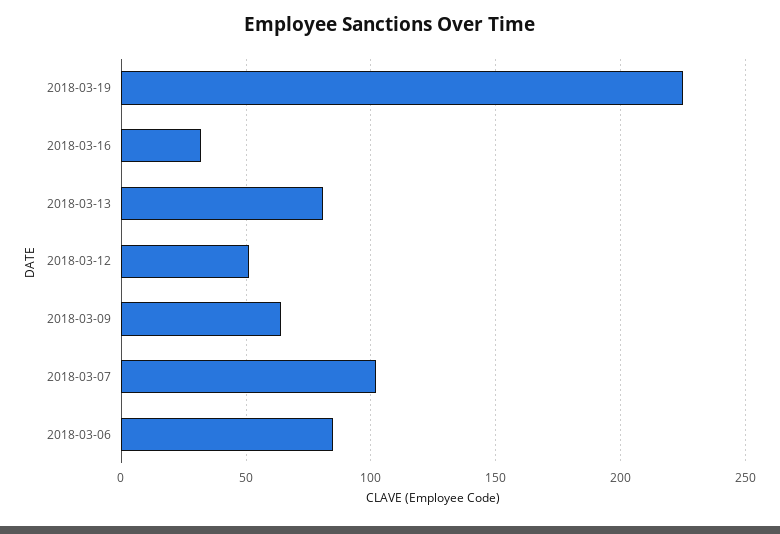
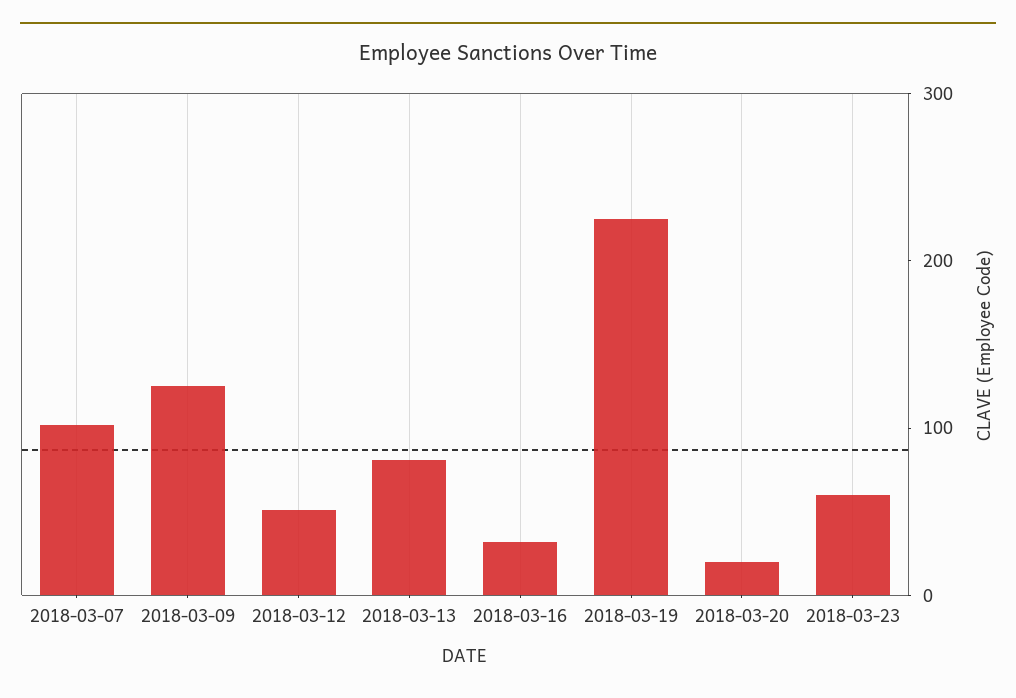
2018-03-09: 65 -> 120
2018-03-06: 85 -> none
2018-03-20: none -> 20
2018-03-23: none -> 60

